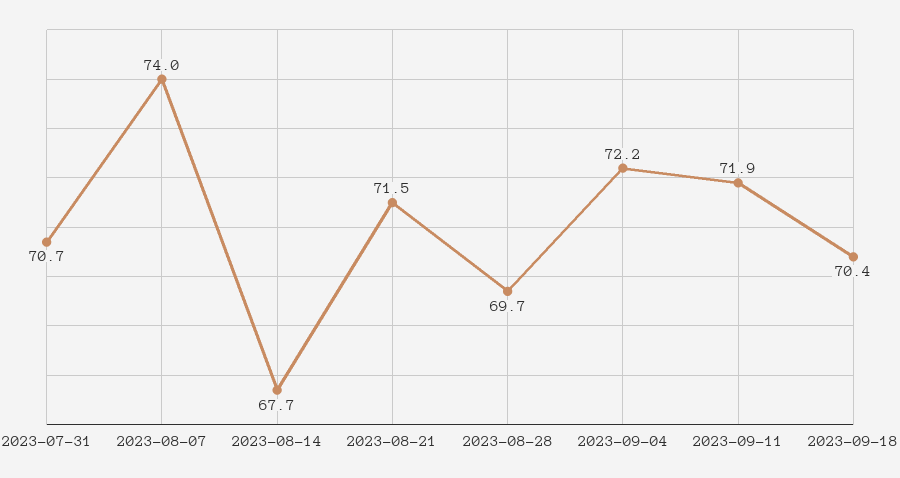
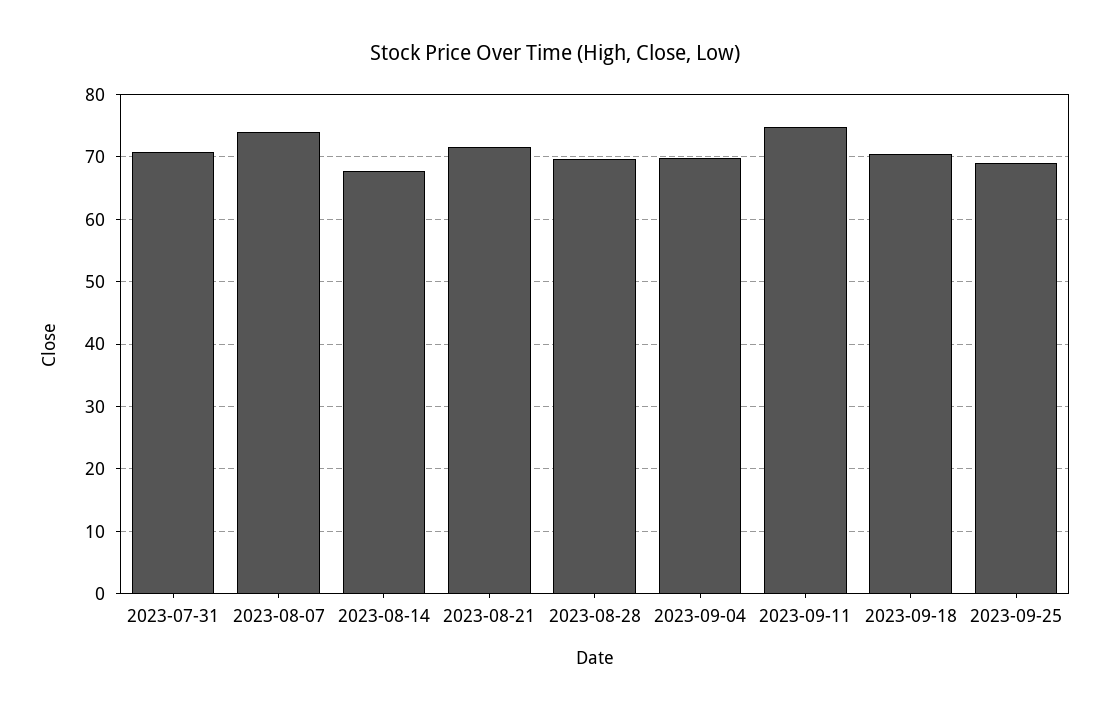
2023-09-04: 72.2 -> 70
2023-09-11: 71.9 -> 75
2023-09-25: none -> 69

